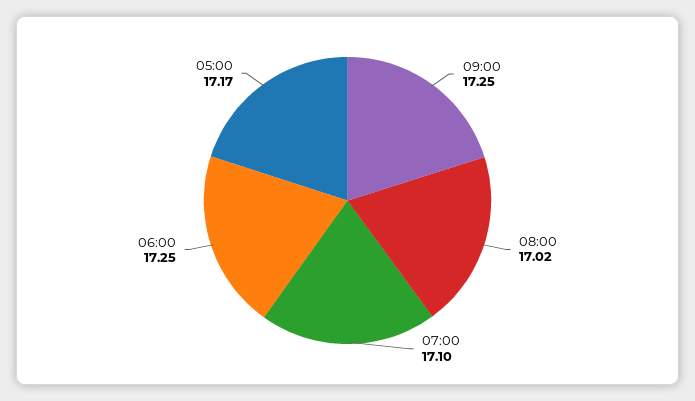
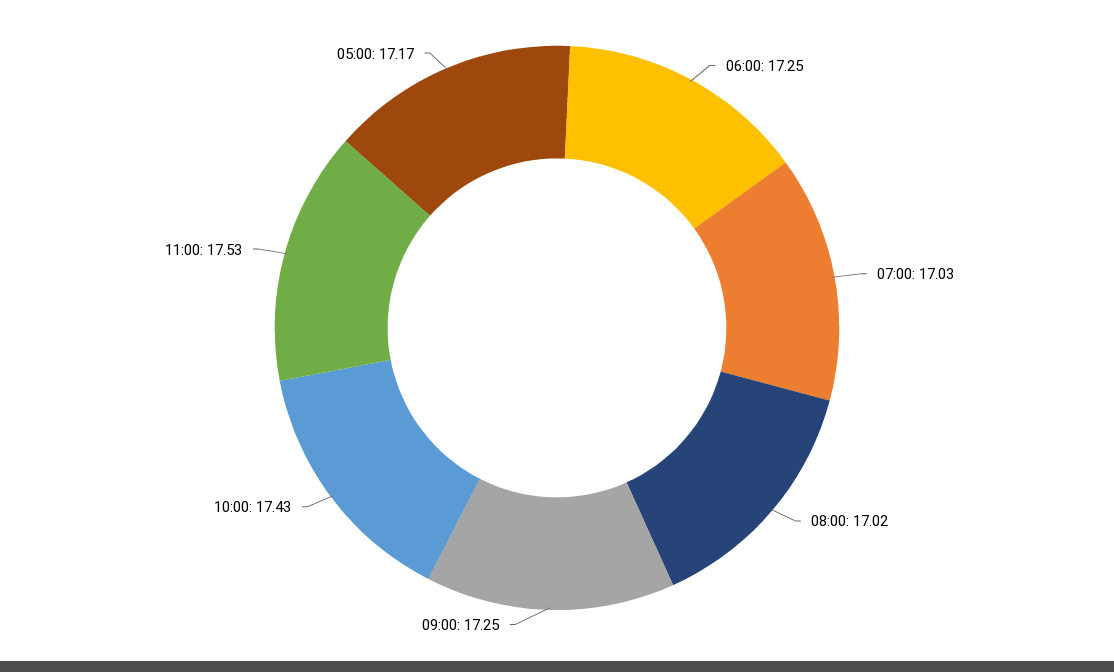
07:00: 17.1 -> 17.03
10:00: none -> 17.43
11:00: none -> 17.53

